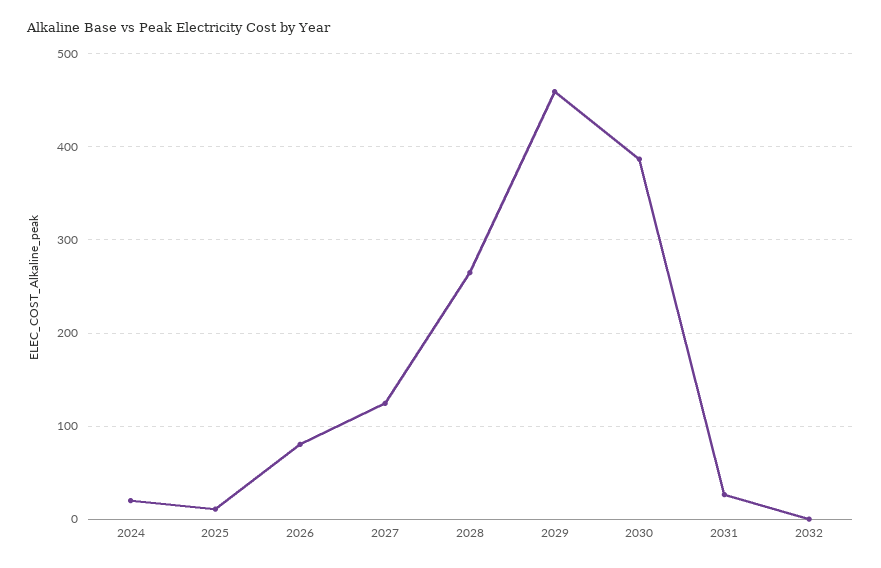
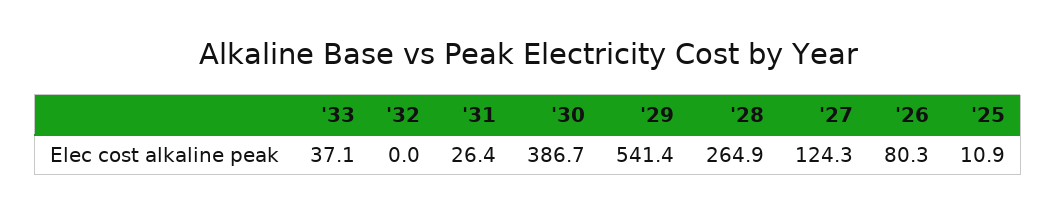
2024: 20 -> none
2029: 460 -> 541.4
'33: none -> 37.1

